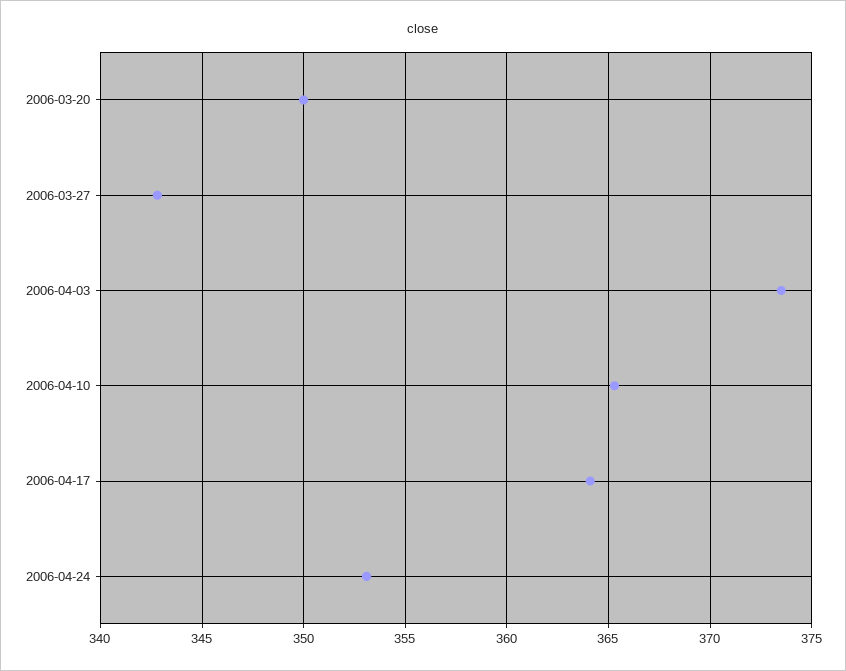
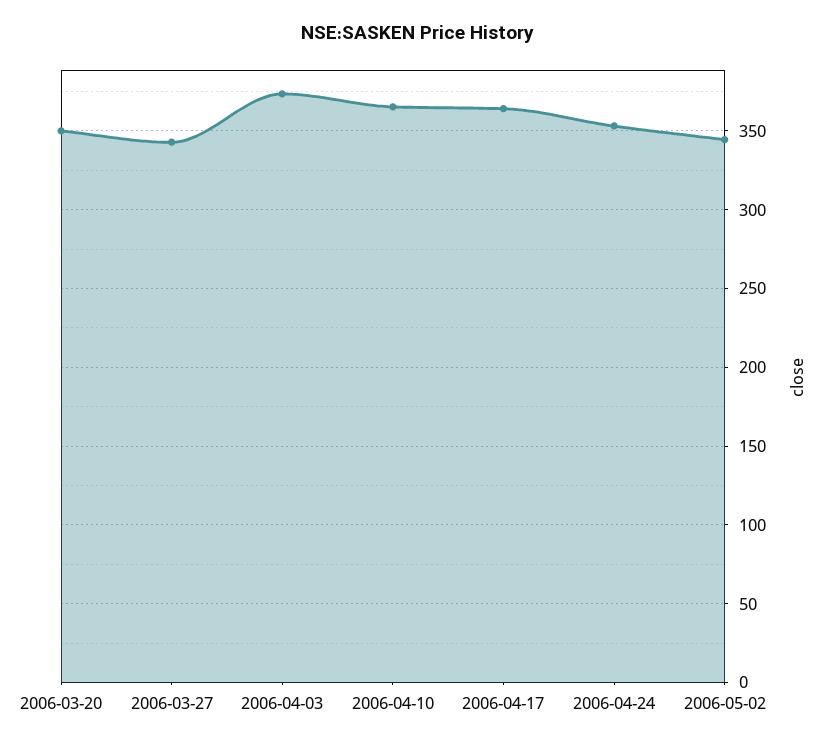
2006-05-02: none -> 345

